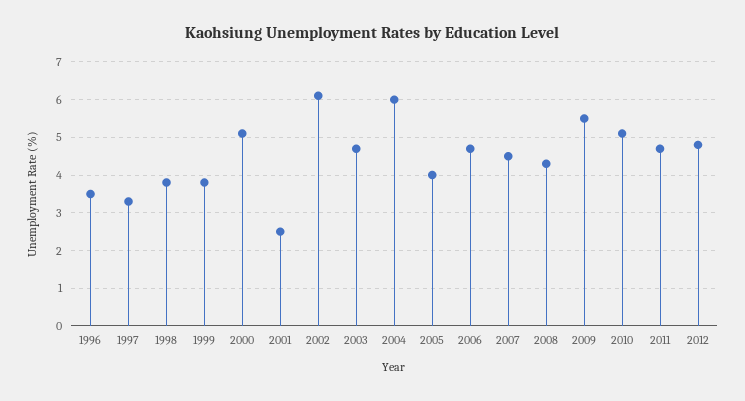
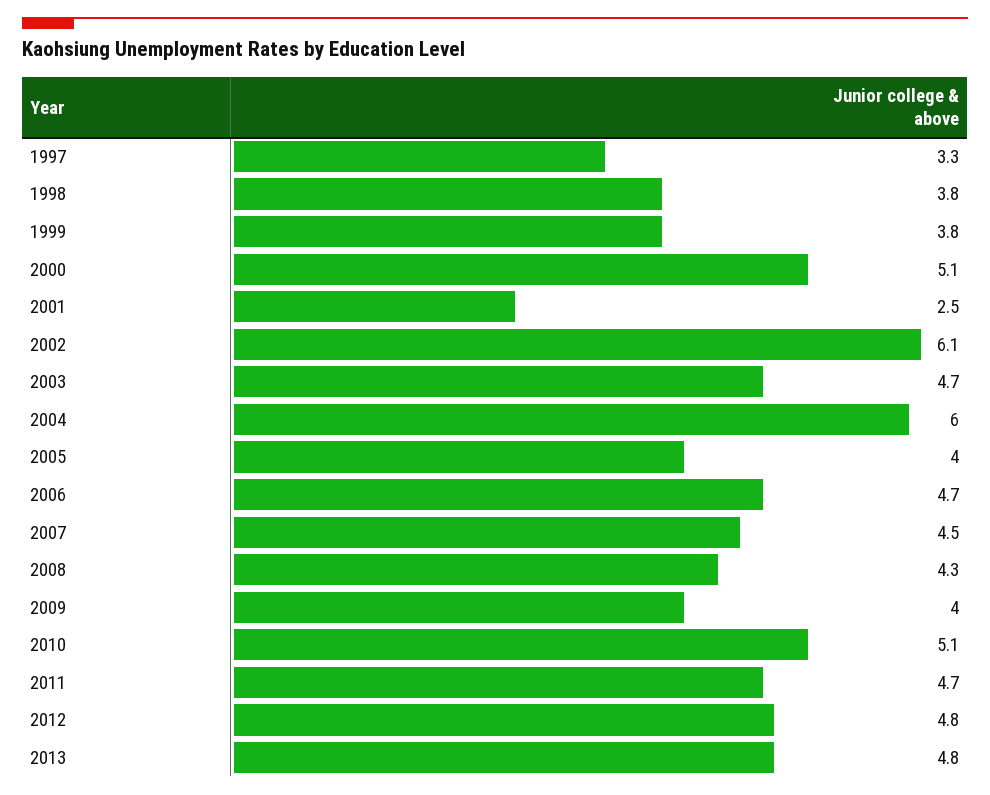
1996: 3.5 -> none
2009: 5.5 -> 4
2013: none -> 4.8

